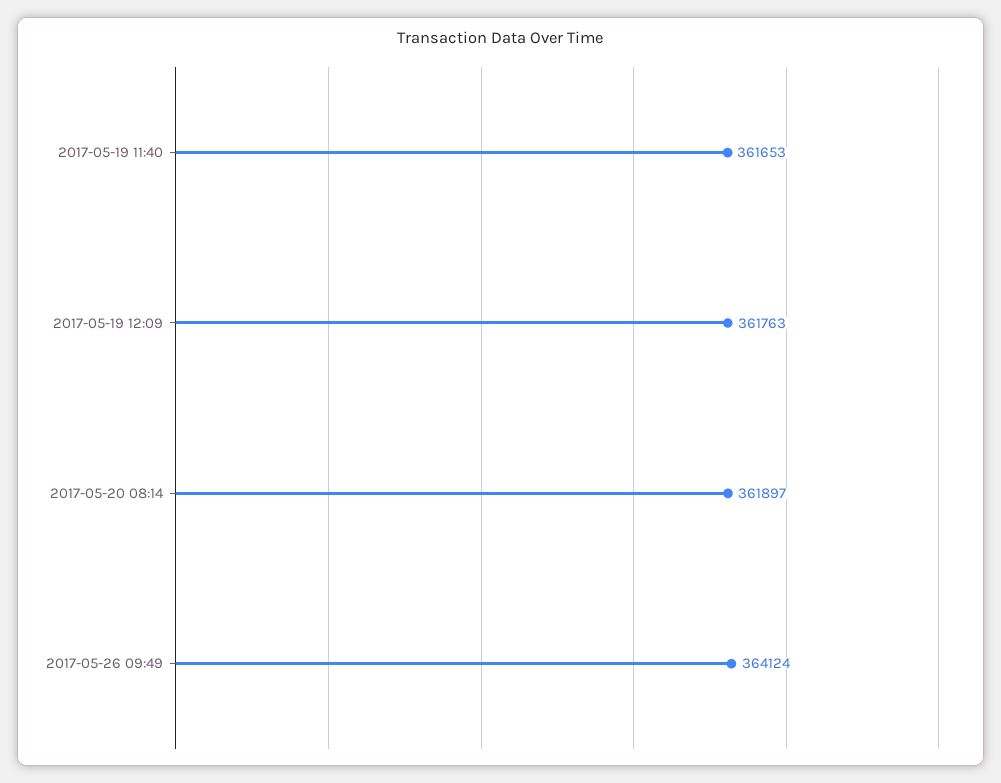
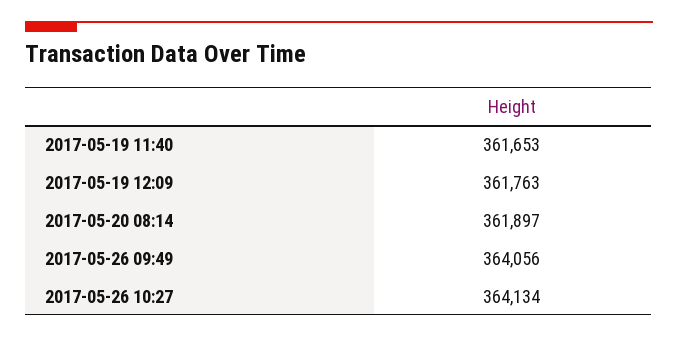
2017-05-26 09:49: 364124 -> 364056
2017-05-26 10:27: none -> 364134

